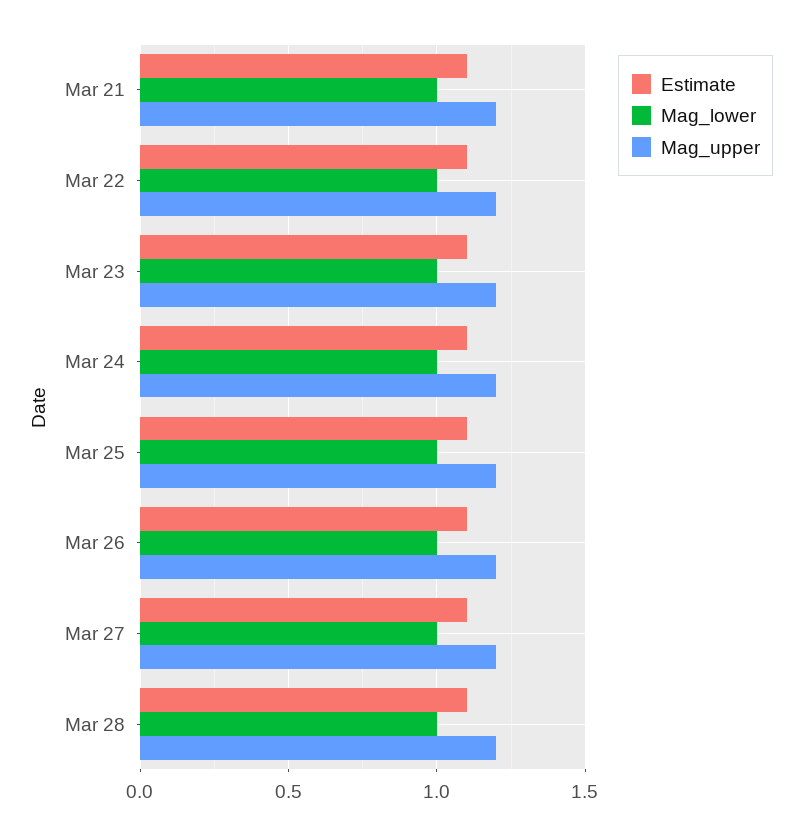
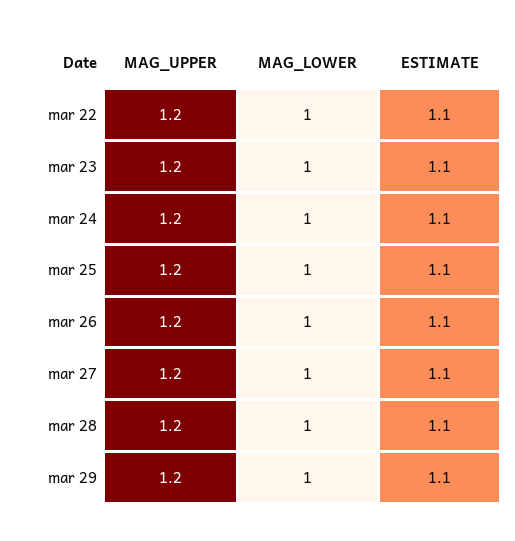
Estimate, Mar 21: 1.1 -> none
Mag_lower, Mar 21: 1 -> none
Mag_upper, Mar 21: 1.2 -> none
Mag_upper, mar 29: none -> 1.2
Mag_lower, mar 29: none -> 1
Estimate, mar 29: none -> 1.1

